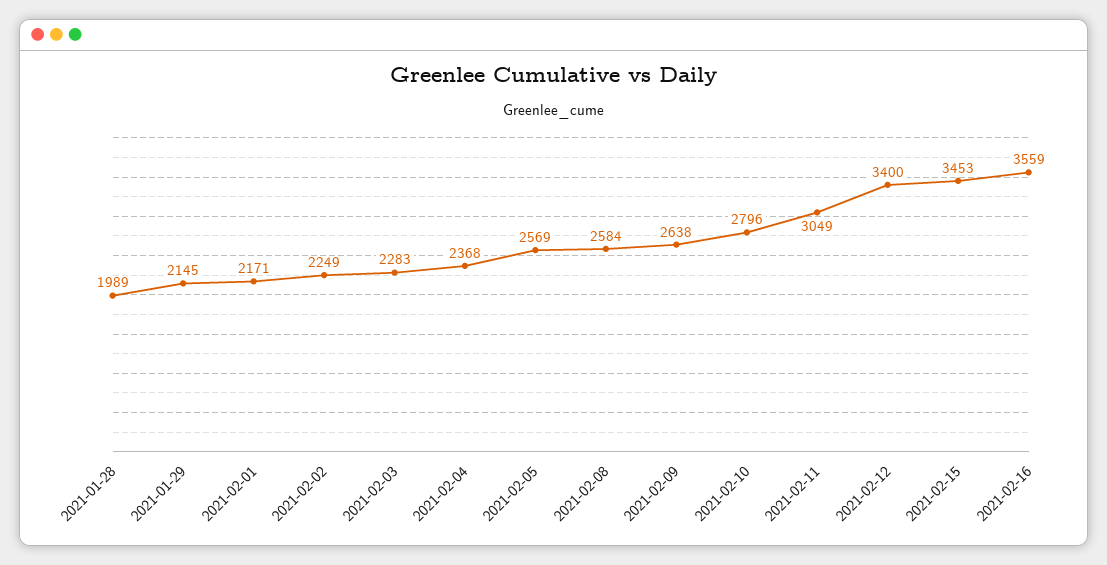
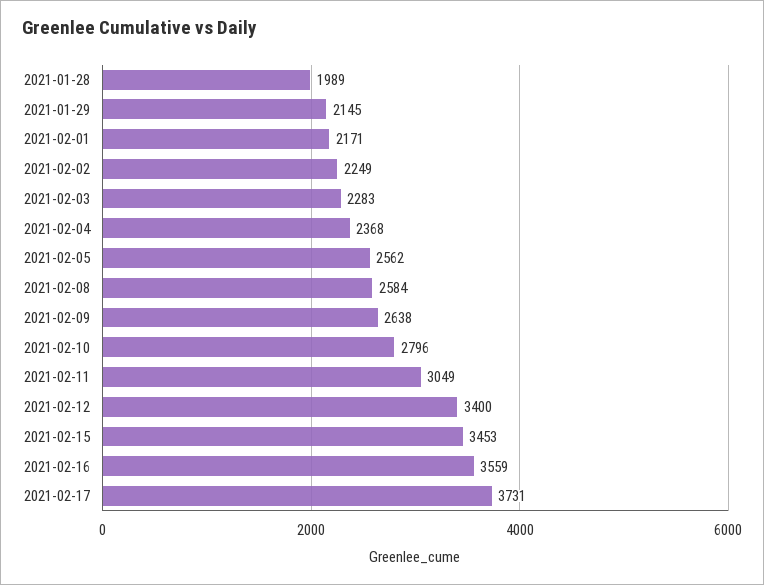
2021-02-05: 2569 -> 2562
2021-02-17: none -> 3731

